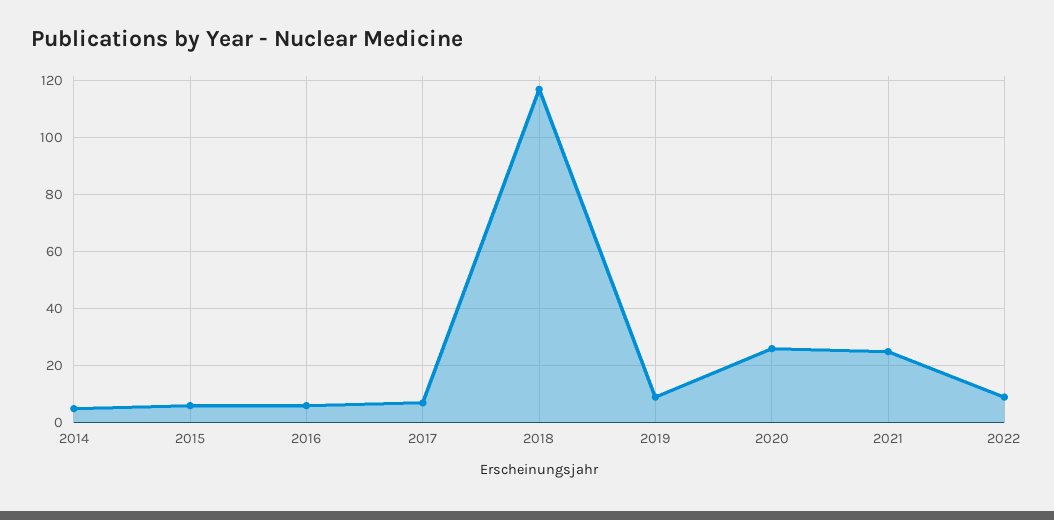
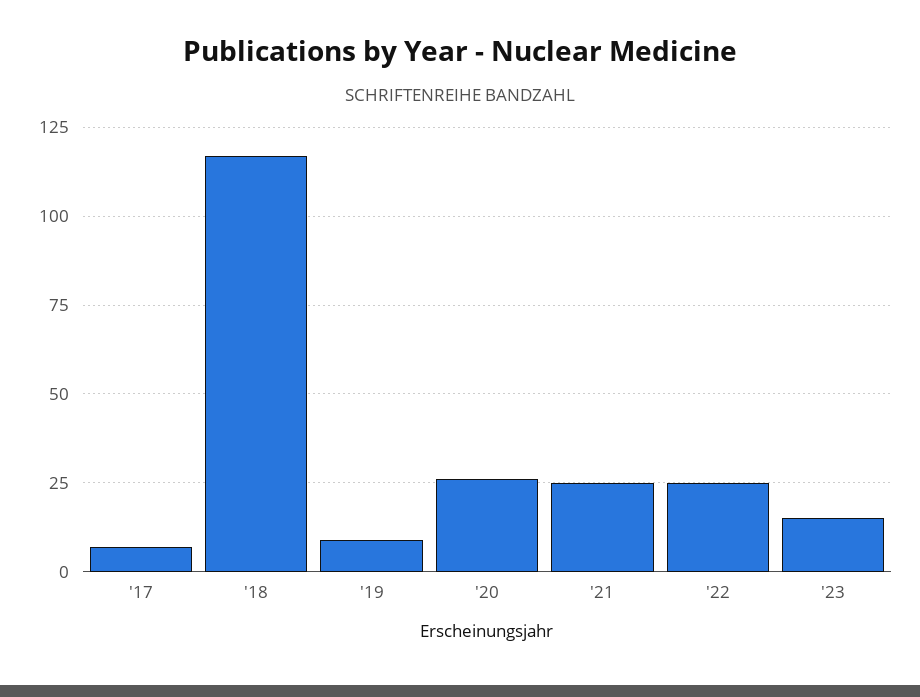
2014: 5 -> none
2015: 5 -> none
2016: 5 -> none
2022: 10 -> 25
'23: none -> 15

